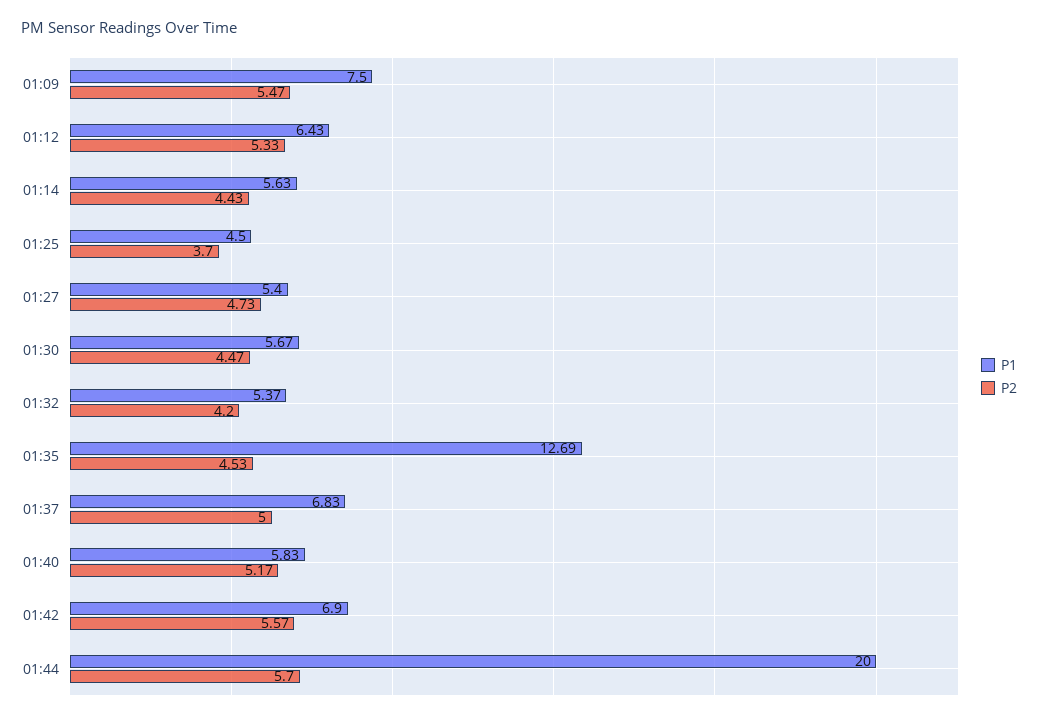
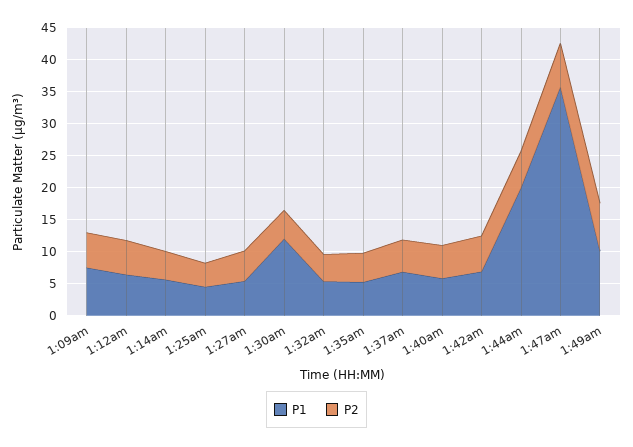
P1, 01:30: 5.67 -> 12.5
P1, 01:35: 12.69 -> 5
P1, 1:47am: none -> 35
P2, 1:47am: none -> 7.5
P1, 1:49am: none -> 10
P2, 1:49am: none -> 7.5

